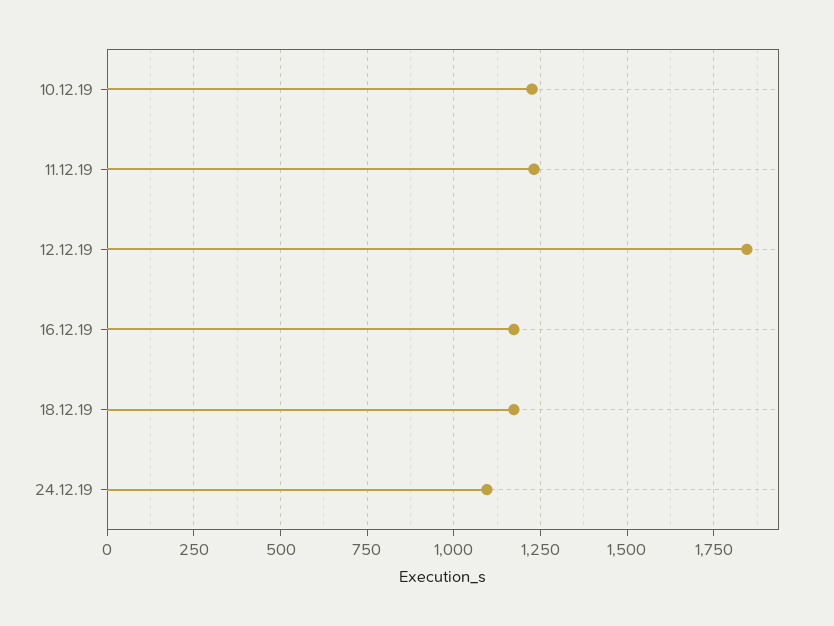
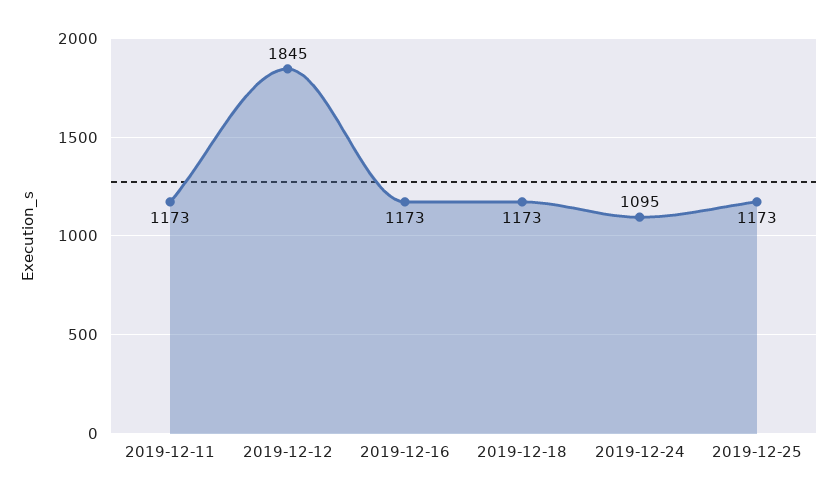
10.12.19: 1225 -> none
11.12.19: 1225 -> 1173
2019-12-25: none -> 1173

